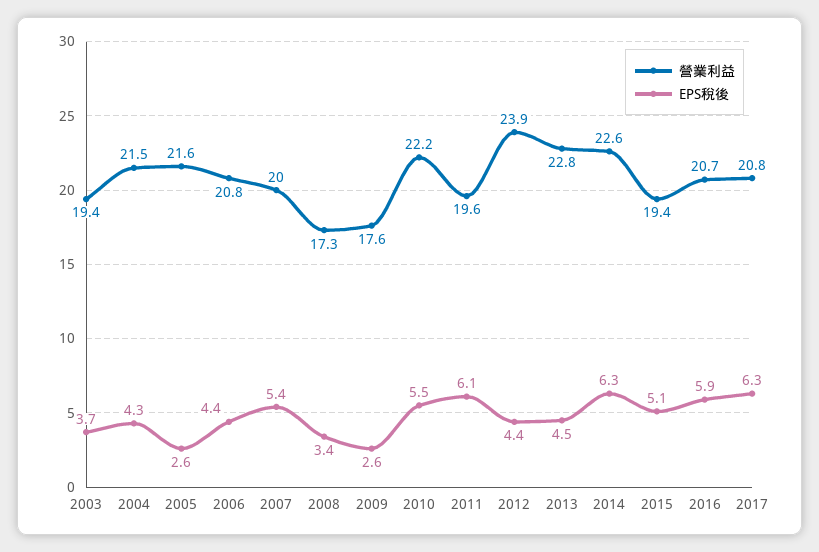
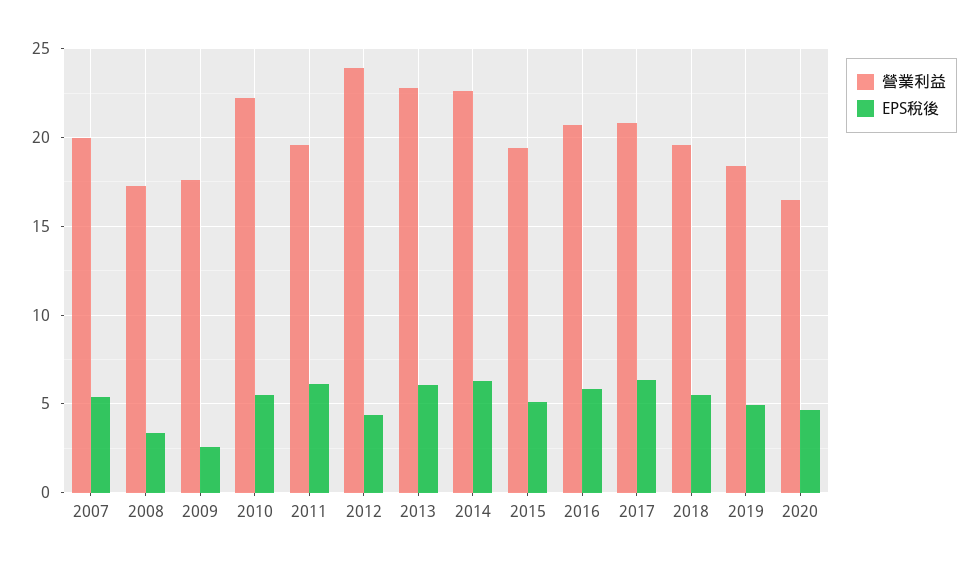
營業利益, 2003: 19.4 -> none
EPS稅後, 2003: 3.7 -> none
營業利益, 2004: 21.5 -> none
EPS稅後, 2004: 4.3 -> none
營業利益, 2005: 21.6 -> none
EPS稅後, 2005: 2.6 -> none
營業利益, 2006: 20.8 -> none
EPS稅後, 2006: 4.4 -> none
EPS稅後, 2013: 4.5 -> 6
營業利益, 2018: none -> 19.5
EPS稅後, 2018: none -> 5.5
營業利益, 2019: none -> 18.5
EPS稅後, 2019: none -> 5
營業利益, 2020: none -> 16.5
EPS稅後, 2020: none -> 4.5

